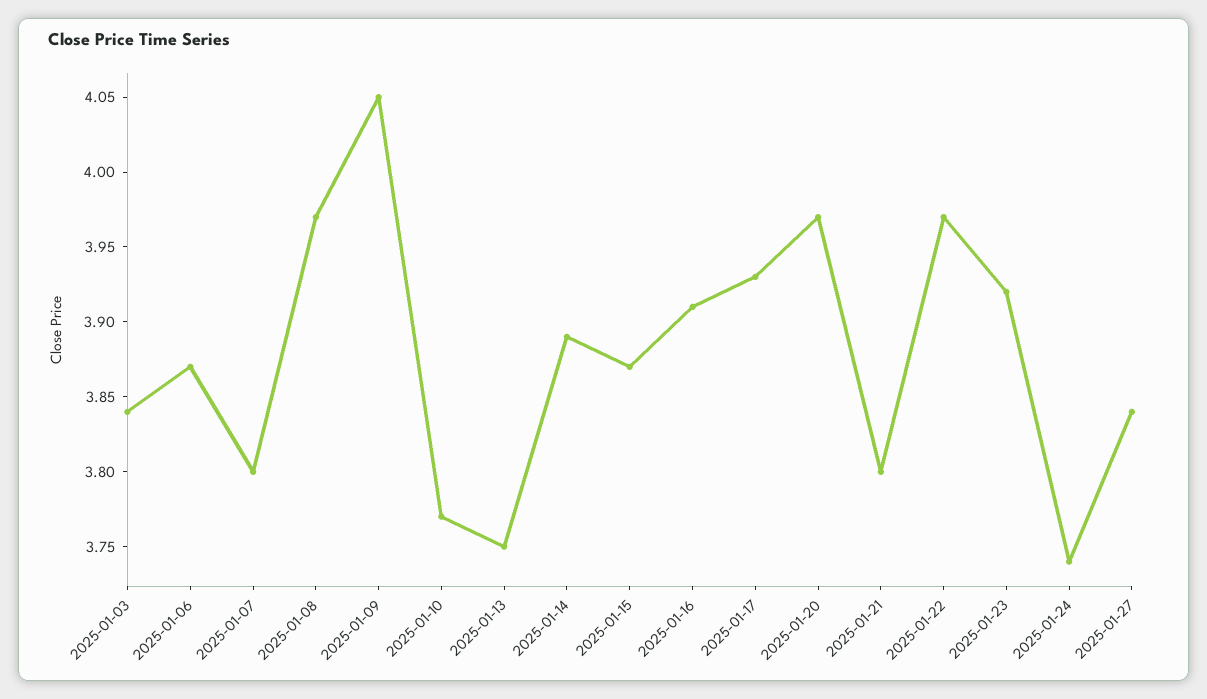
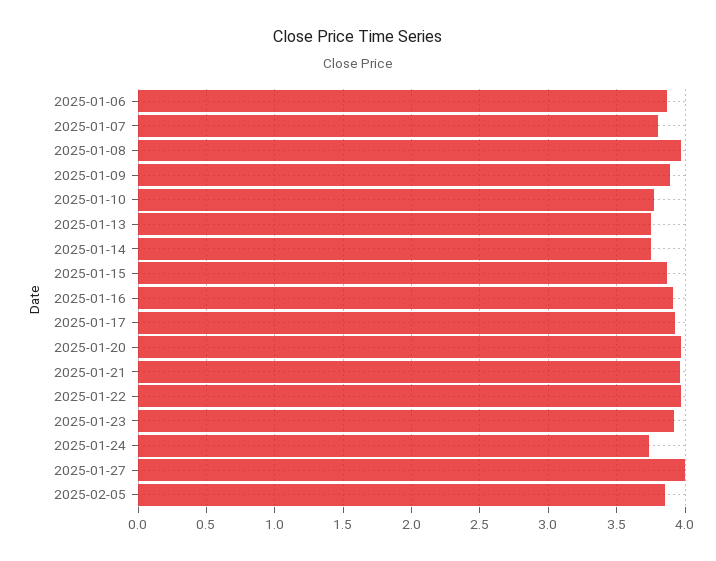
2025-01-03: 3.84 -> none
2025-01-09: 4.05 -> 3.9
2025-01-14: 3.89 -> 3.75
2025-01-21: 3.8 -> 3.95
2025-01-27: 3.84 -> 4
2025-02-05: none -> 3.85

